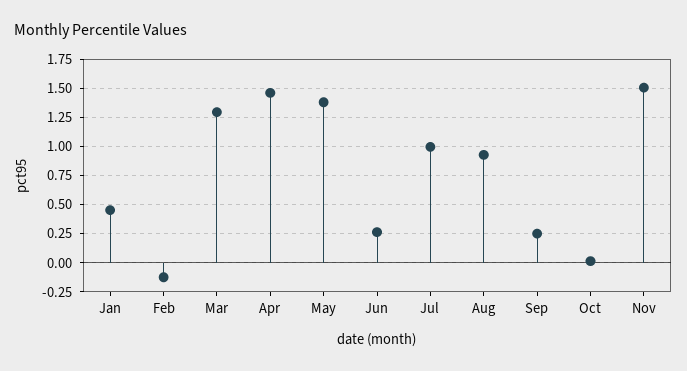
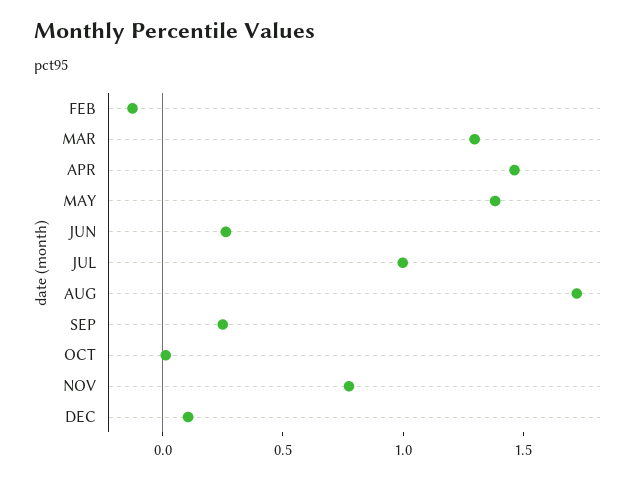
Jan: 0.5 -> none
Aug: 1 -> 1.7
Nov: 1.5 -> 0.8
DEC: none -> 0.1

